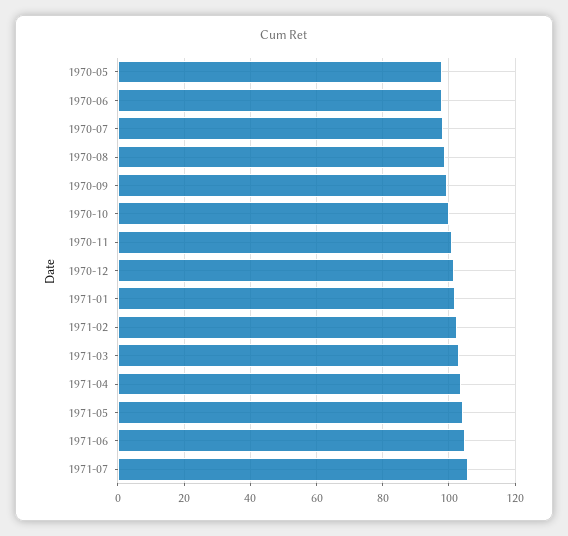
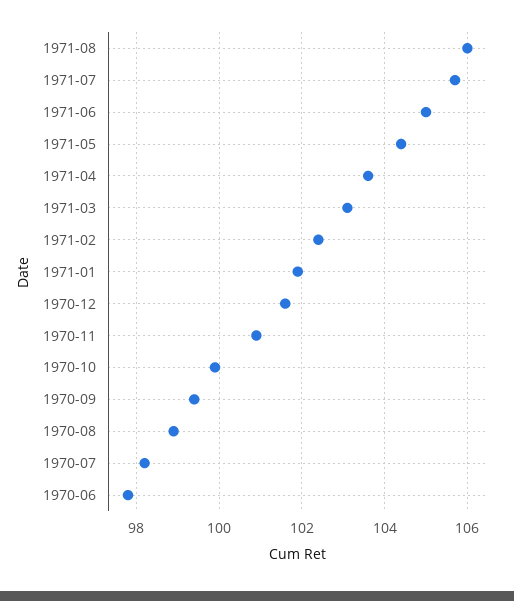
1970-05: 98 -> none
1971-08: none -> 106

